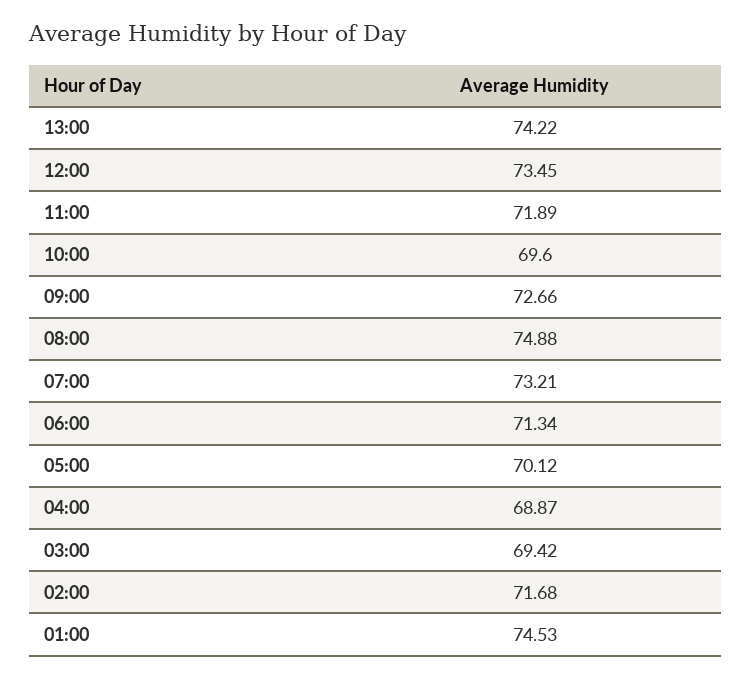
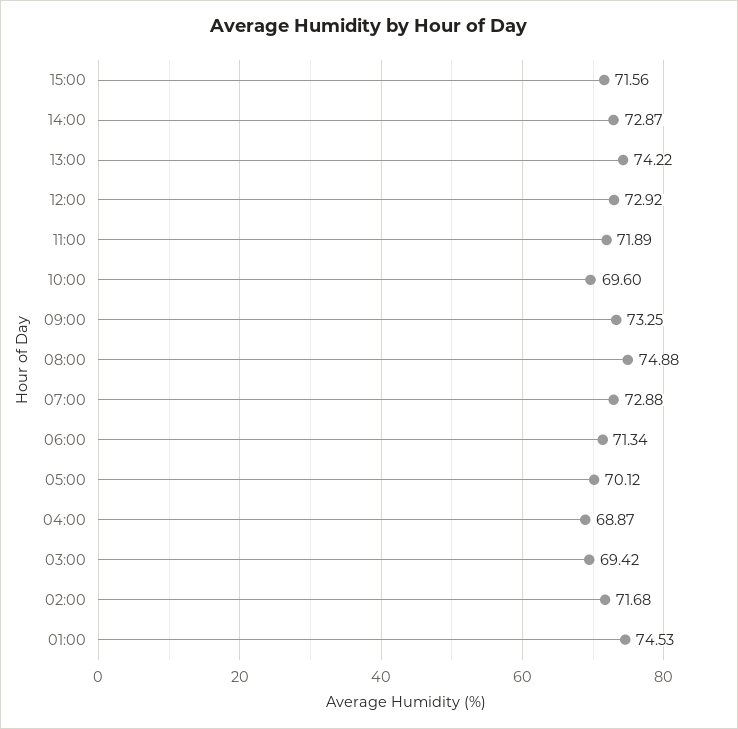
12:00: 73.45 -> 72.92
09:00: 72.66 -> 73.25
07:00: 73.21 -> 72.88
15:00: none -> 71.56
14:00: none -> 72.87

